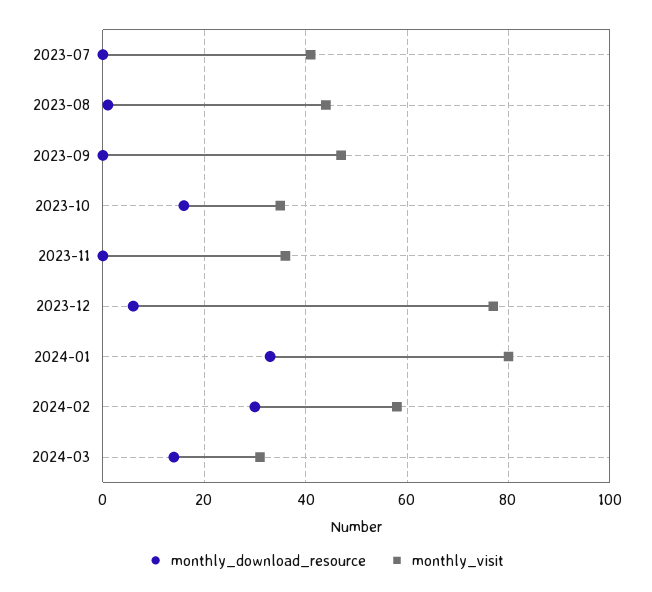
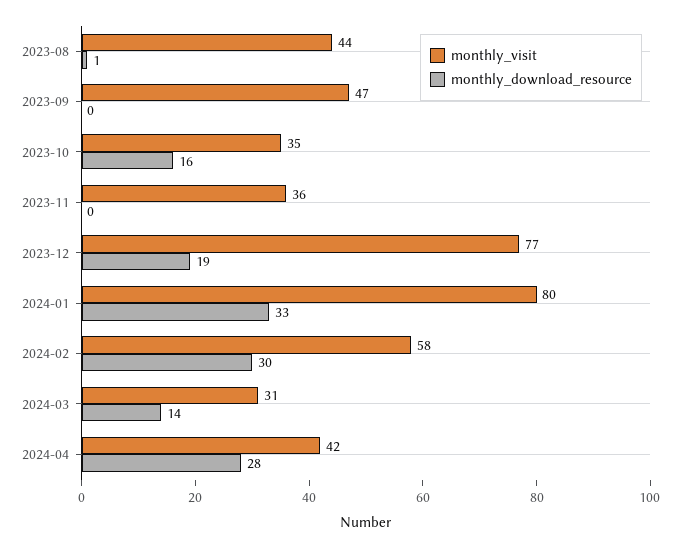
monthly_download_resource, 2023-07: 0 -> none
monthly_visit, 2023-07: 40 -> none
monthly_download_resource, 2023-12: 5 -> 19
monthly_visit, 2024-04: none -> 42
monthly_download_resource, 2024-04: none -> 28

